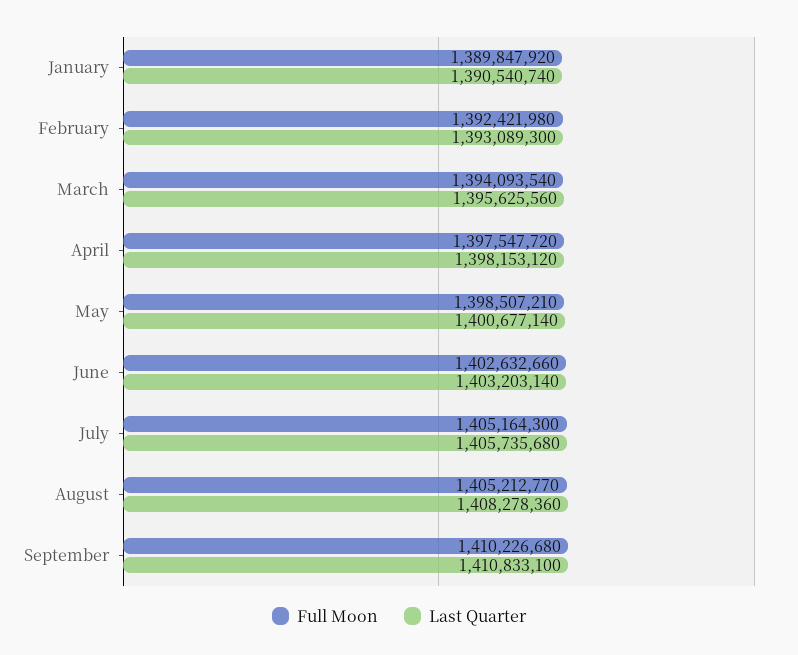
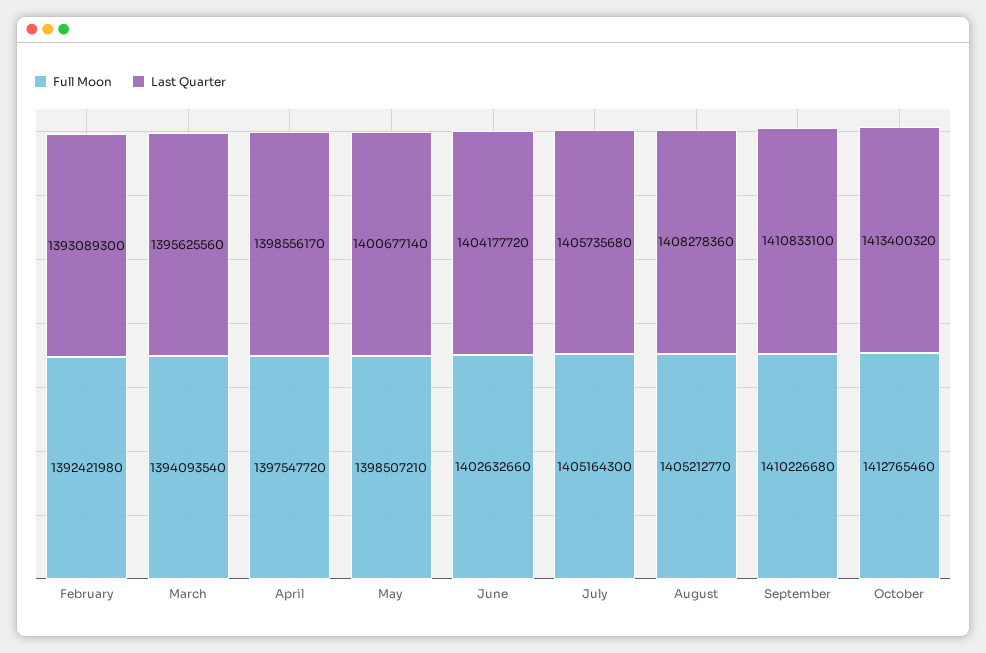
Full Moon, January: 1389847920 -> none
Last Quarter, January: 1390540740 -> none
Last Quarter, April: 1398153120 -> 1398556170
Last Quarter, June: 1403203140 -> 1404177720
Full Moon, October: none -> 1412765460
Last Quarter, October: none -> 1413400320

